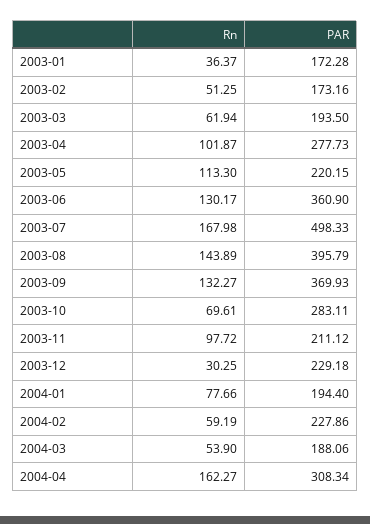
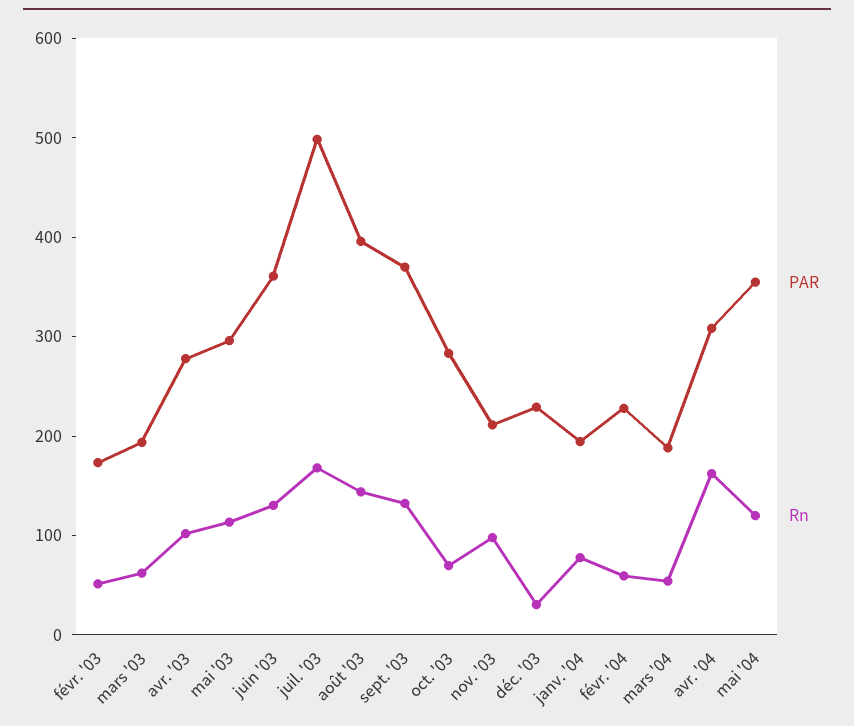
Rn, 2003-01: 36.37 -> none
PAR, 2003-01: 172.28 -> none
PAR, 2003-05: 220.15 -> 300
PAR, mai '04: none -> 360
Rn, mai '04: none -> 120

